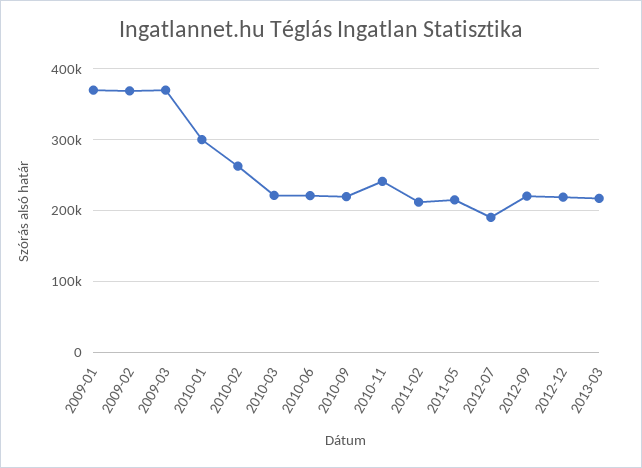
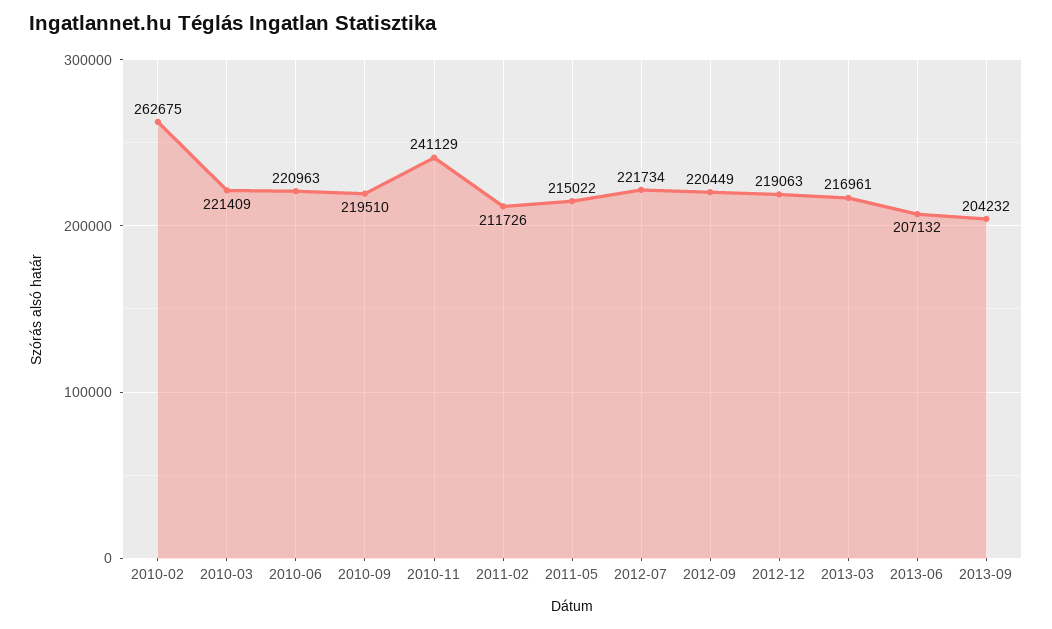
2009-01: 370000 -> none
2009-02: 370000 -> none
2009-03: 370000 -> none
2010-01: 300000 -> none
2012-07: 190000 -> 221734
2013-06: none -> 207132
2013-09: none -> 204232

